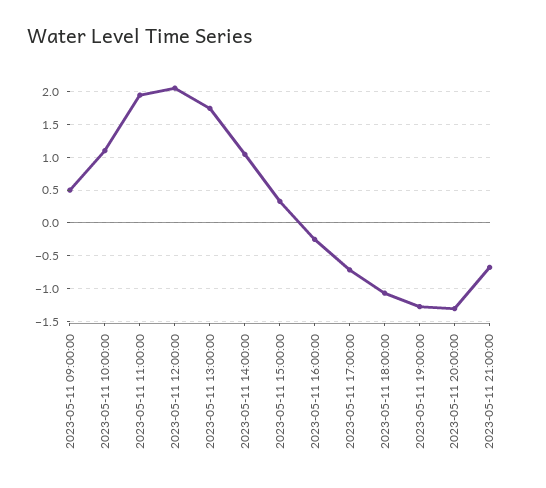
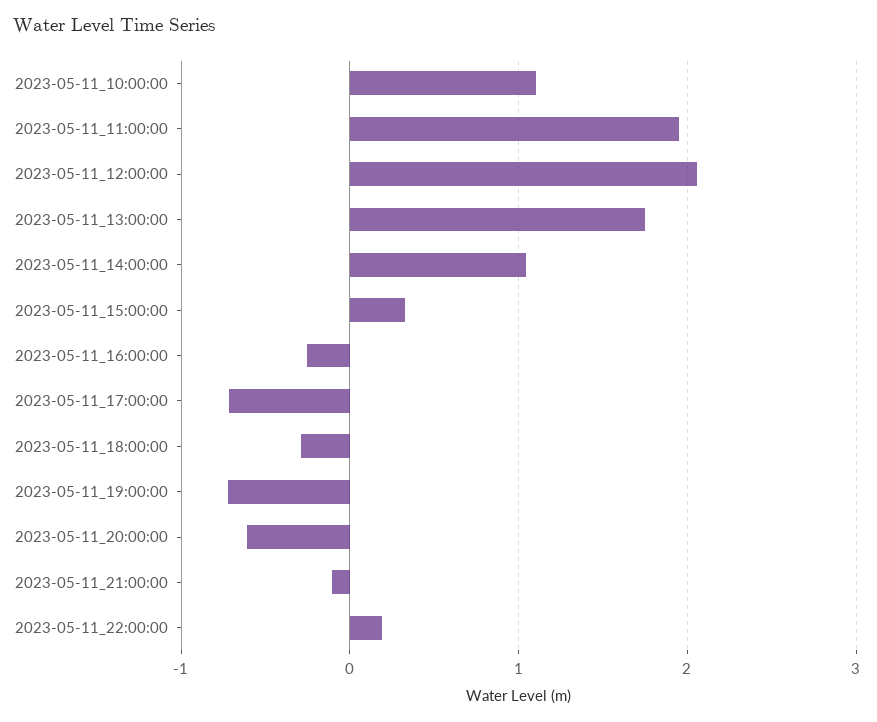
2023-05-11 09:00:00: 0.5 -> none
2023-05-11 18:00:00: -1.1 -> -0.3
2023-05-11 19:00:00: -1.3 -> -0.7
2023-05-11 20:00:00: -1.3 -> -0.6
2023-05-11 21:00:00: -0.7 -> -0.1
2023-05-11_22:00:00: none -> 0.2

